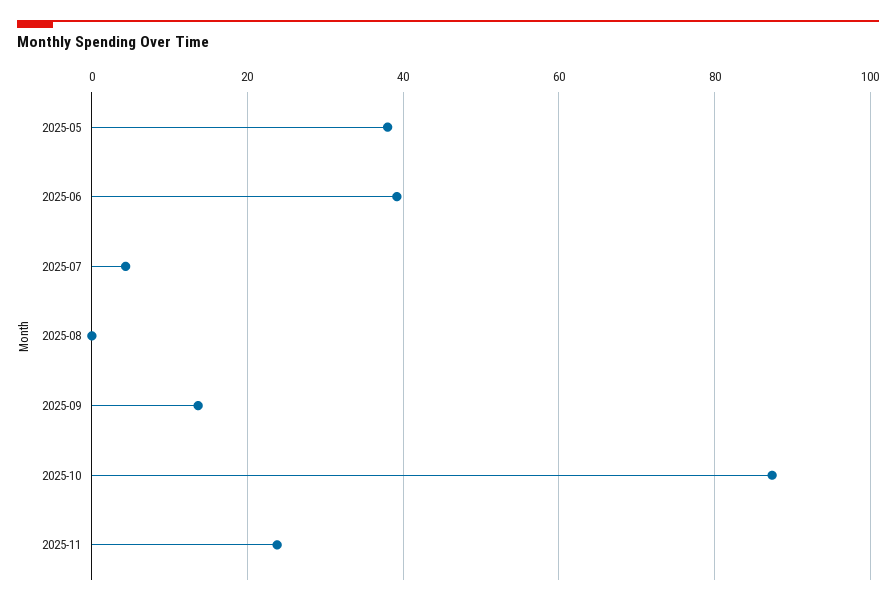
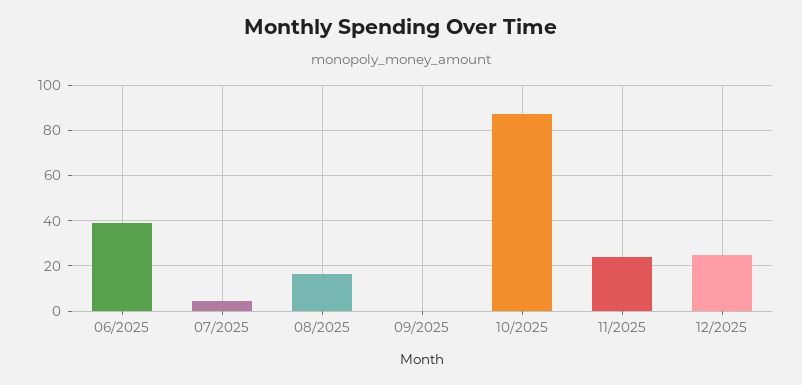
2025-05: 38 -> none
2025-08: 0 -> 15
2025-09: 14 -> 0
12/2025: none -> 25

